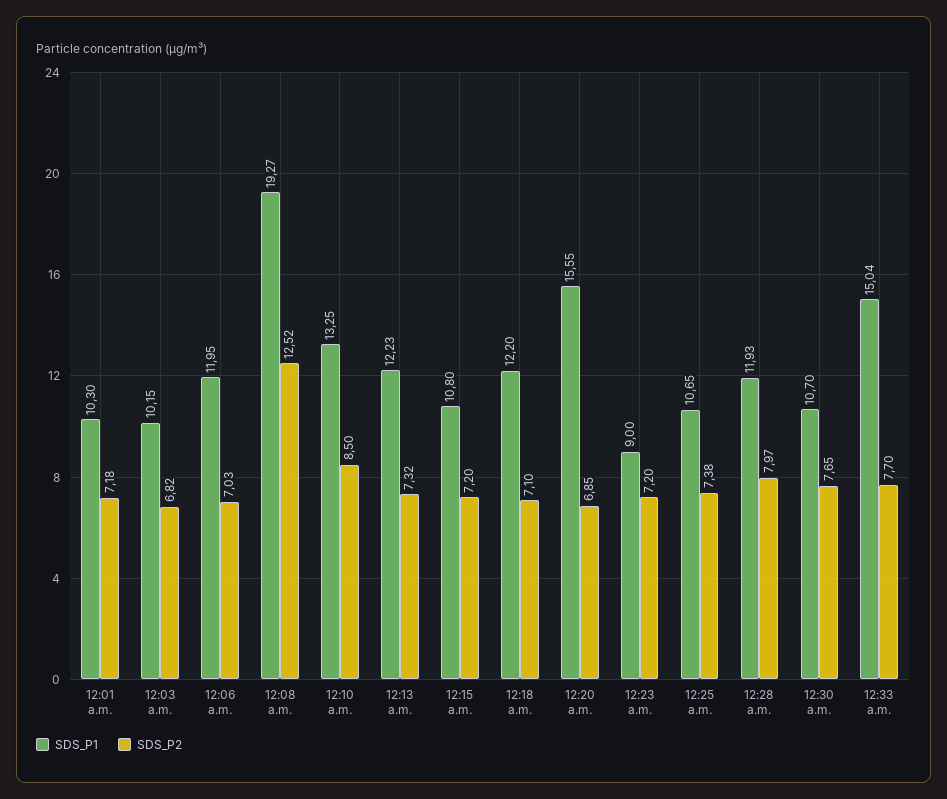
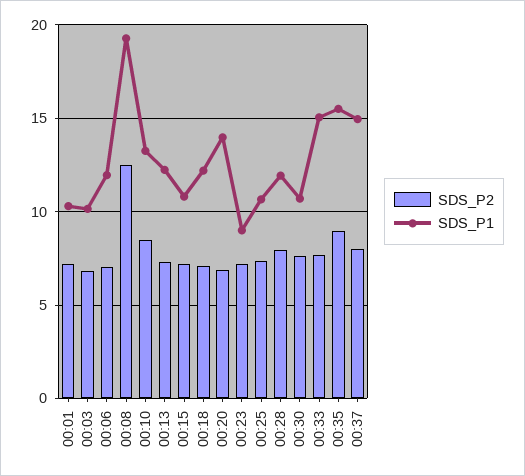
SDS_P1, 12:20 a.m.: 15.55 -> 14
SDS_P2, 00:35: none -> 9
SDS_P1, 00:35: none -> 15.5
SDS_P2, 00:37: none -> 8
SDS_P1, 00:37: none -> 15

